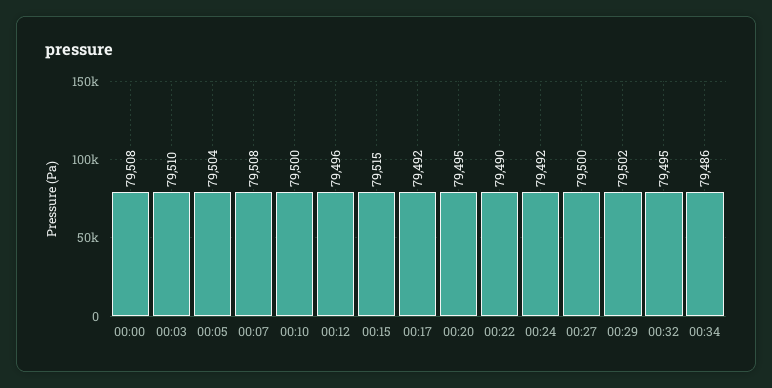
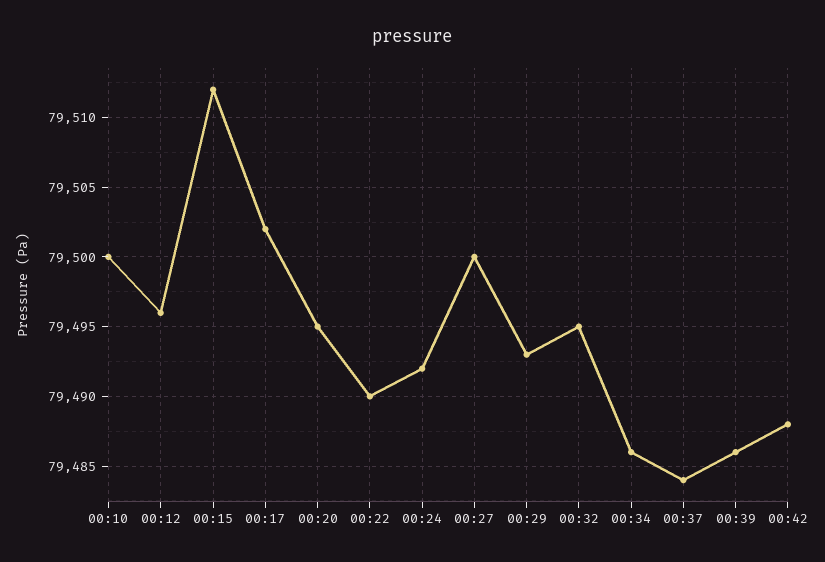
00:00: 79508 -> none
00:03: 79510 -> none
00:05: 79504 -> none
00:07: 79508 -> none
00:15: 79515 -> 79512
00:17: 79492 -> 79502
00:29: 79502 -> 79493
00:37: none -> 79484
00:39: none -> 79486
00:42: none -> 79488

